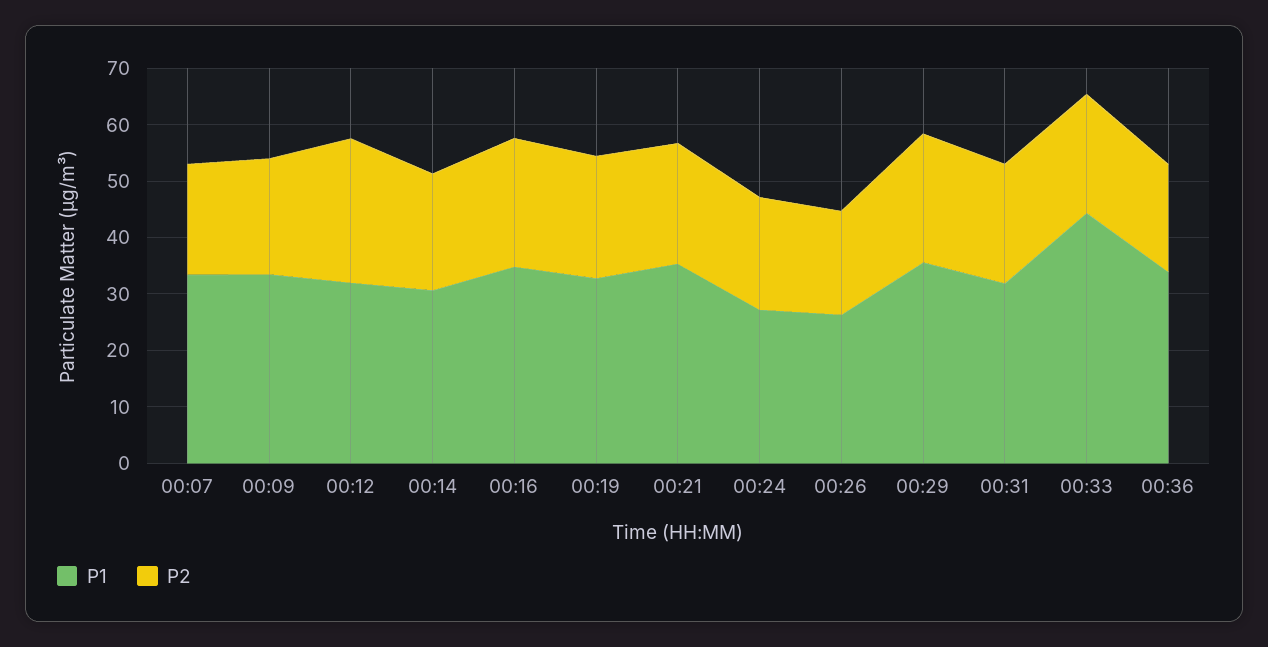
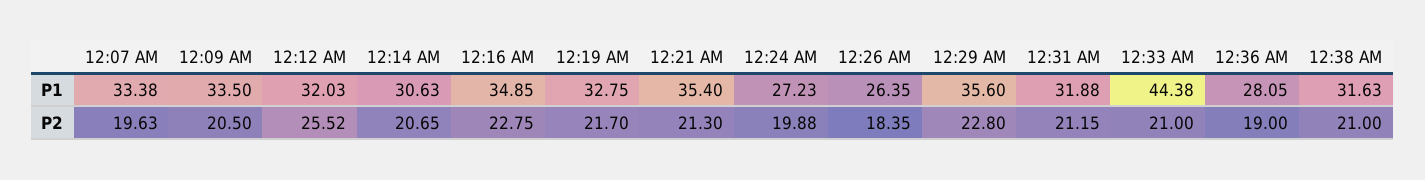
P1, 00:36: 34 -> 28.05
P1, 12:38 AM: none -> 31.63
P2, 12:38 AM: none -> 21

